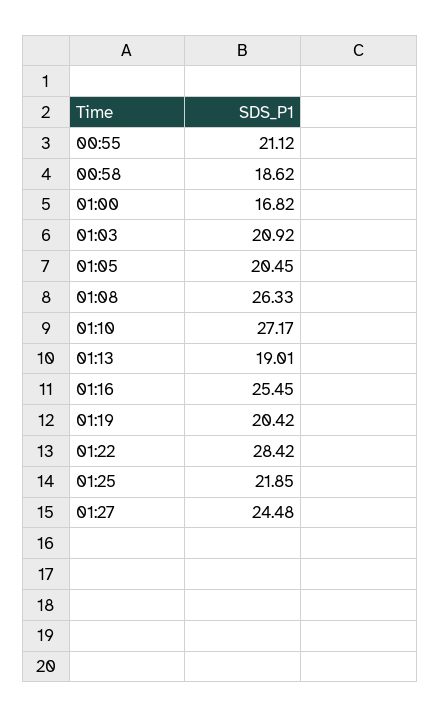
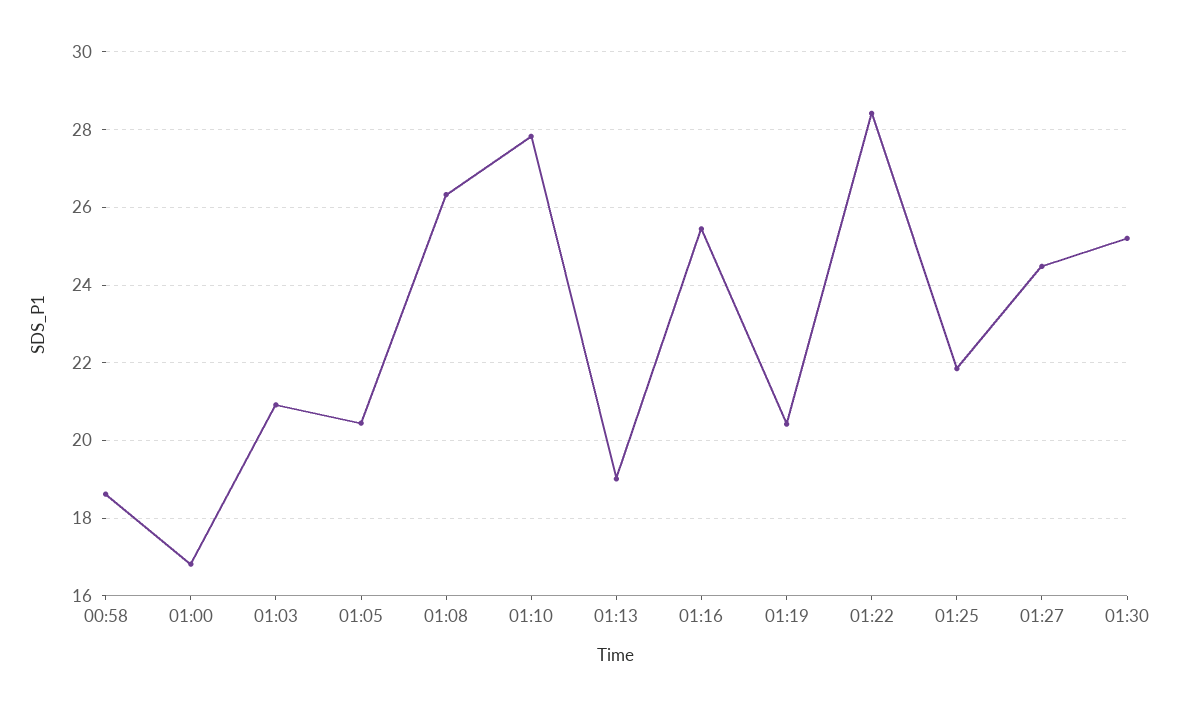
00:55: 21.12 -> none
01:10: 27.17 -> 27.8
01:30: none -> 25.2

